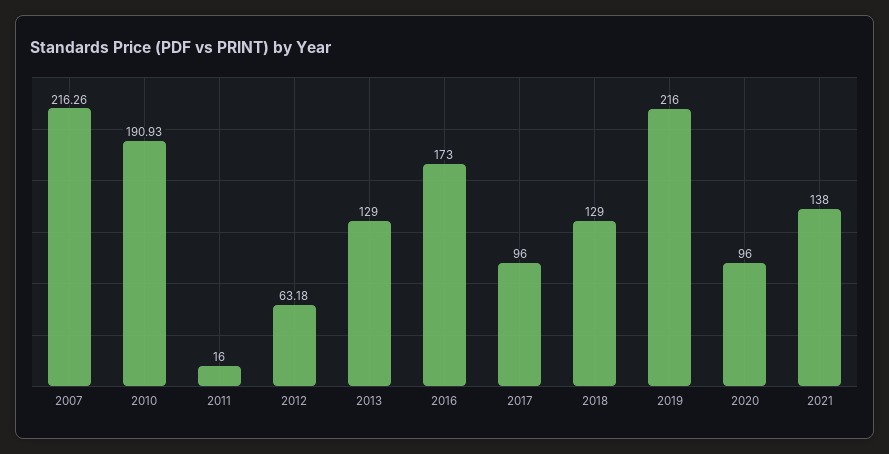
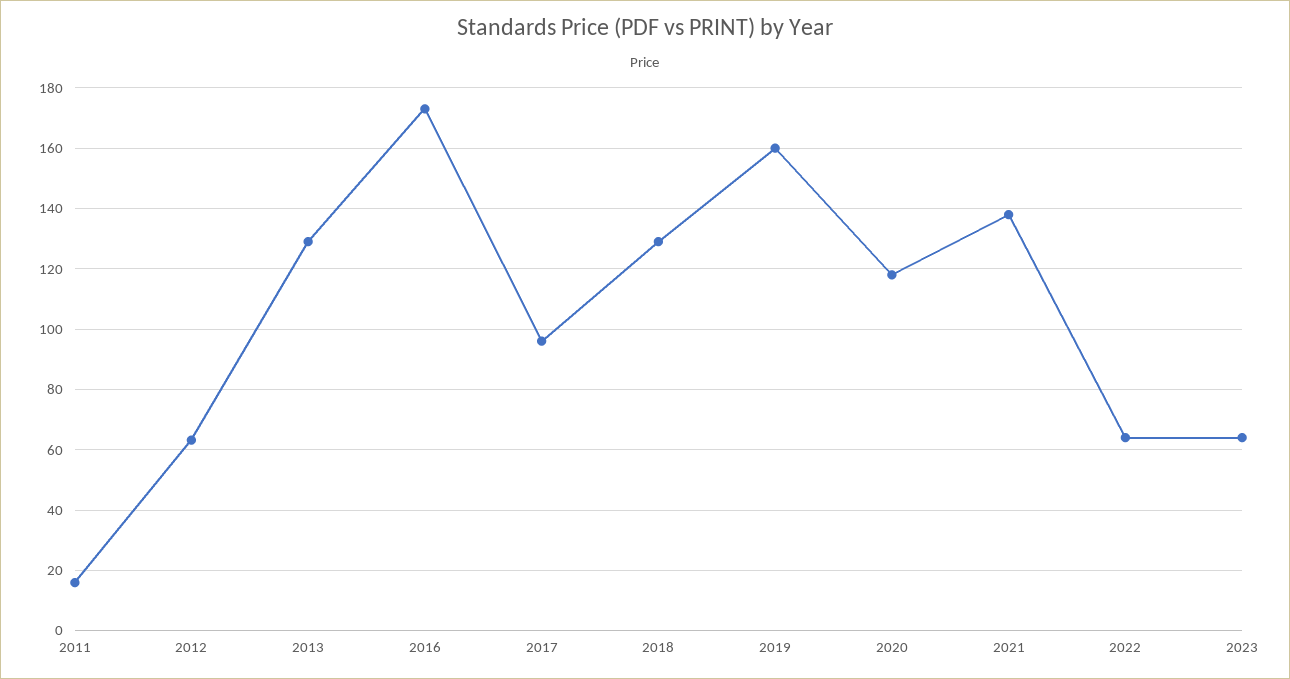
2007: 216.26 -> none
2010: 190.93 -> none
2019: 216 -> 160
2020: 96 -> 118
2022: none -> 64
2023: none -> 64

